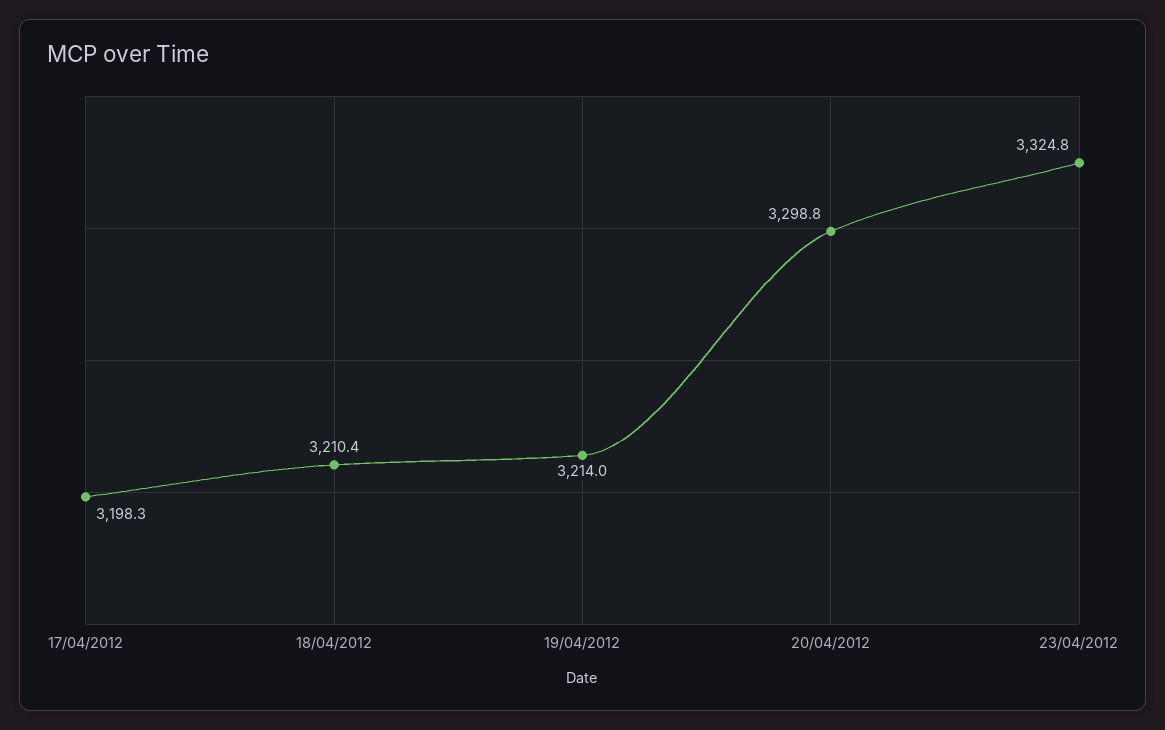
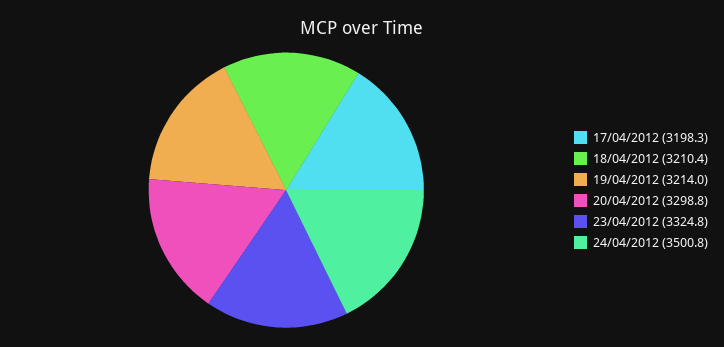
24/04/2012: none -> 3500.8

